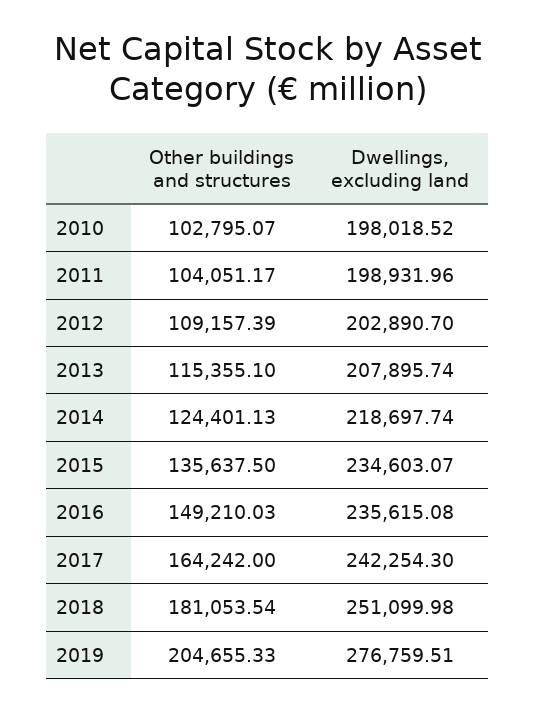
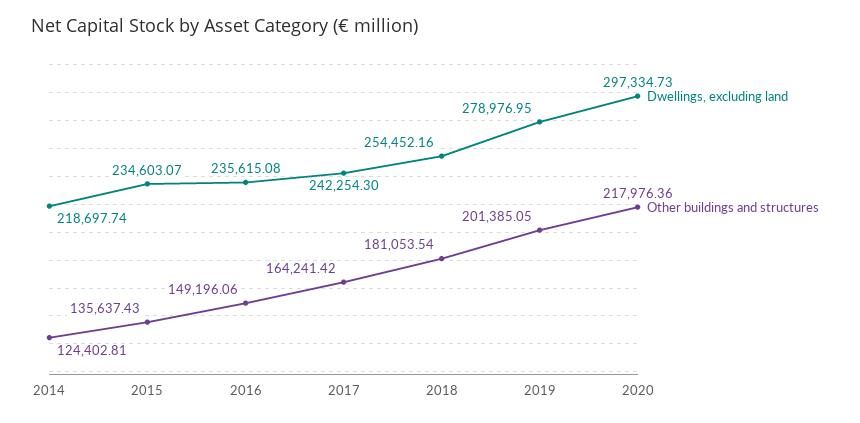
Other buildings and structures, 2010: 102795.07 -> none
Dwellings, excluding land, 2010: 198018.52 -> none
Other buildings and structures, 2011: 104051.17 -> none
Dwellings, excluding land, 2011: 198931.96 -> none
Other buildings and structures, 2012: 109157.39 -> none
Dwellings, excluding land, 2012: 202890.7 -> none
Other buildings and structures, 2013: 115355.1 -> none
Dwellings, excluding land, 2013: 207895.74 -> none
Other buildings and structures, 2014: 124401.13 -> 124402.81
Other buildings and structures, 2015: 135637.5 -> 135637.43
Other buildings and structures, 2016: 149210.03 -> 149196.06
Other buildings and structures, 2017: 164242 -> 164241.42
Dwellings, excluding land, 2018: 251099.98 -> 254452.16
Other buildings and structures, 2019: 204655.33 -> 201385.05
Dwellings, excluding land, 2019: 276759.51 -> 278976.95
Dwellings, excluding land, 2020: none -> 297334.73
Other buildings and structures, 2020: none -> 217976.36

